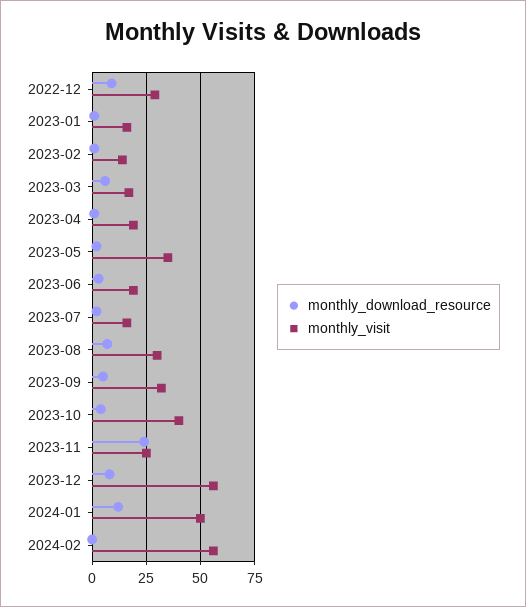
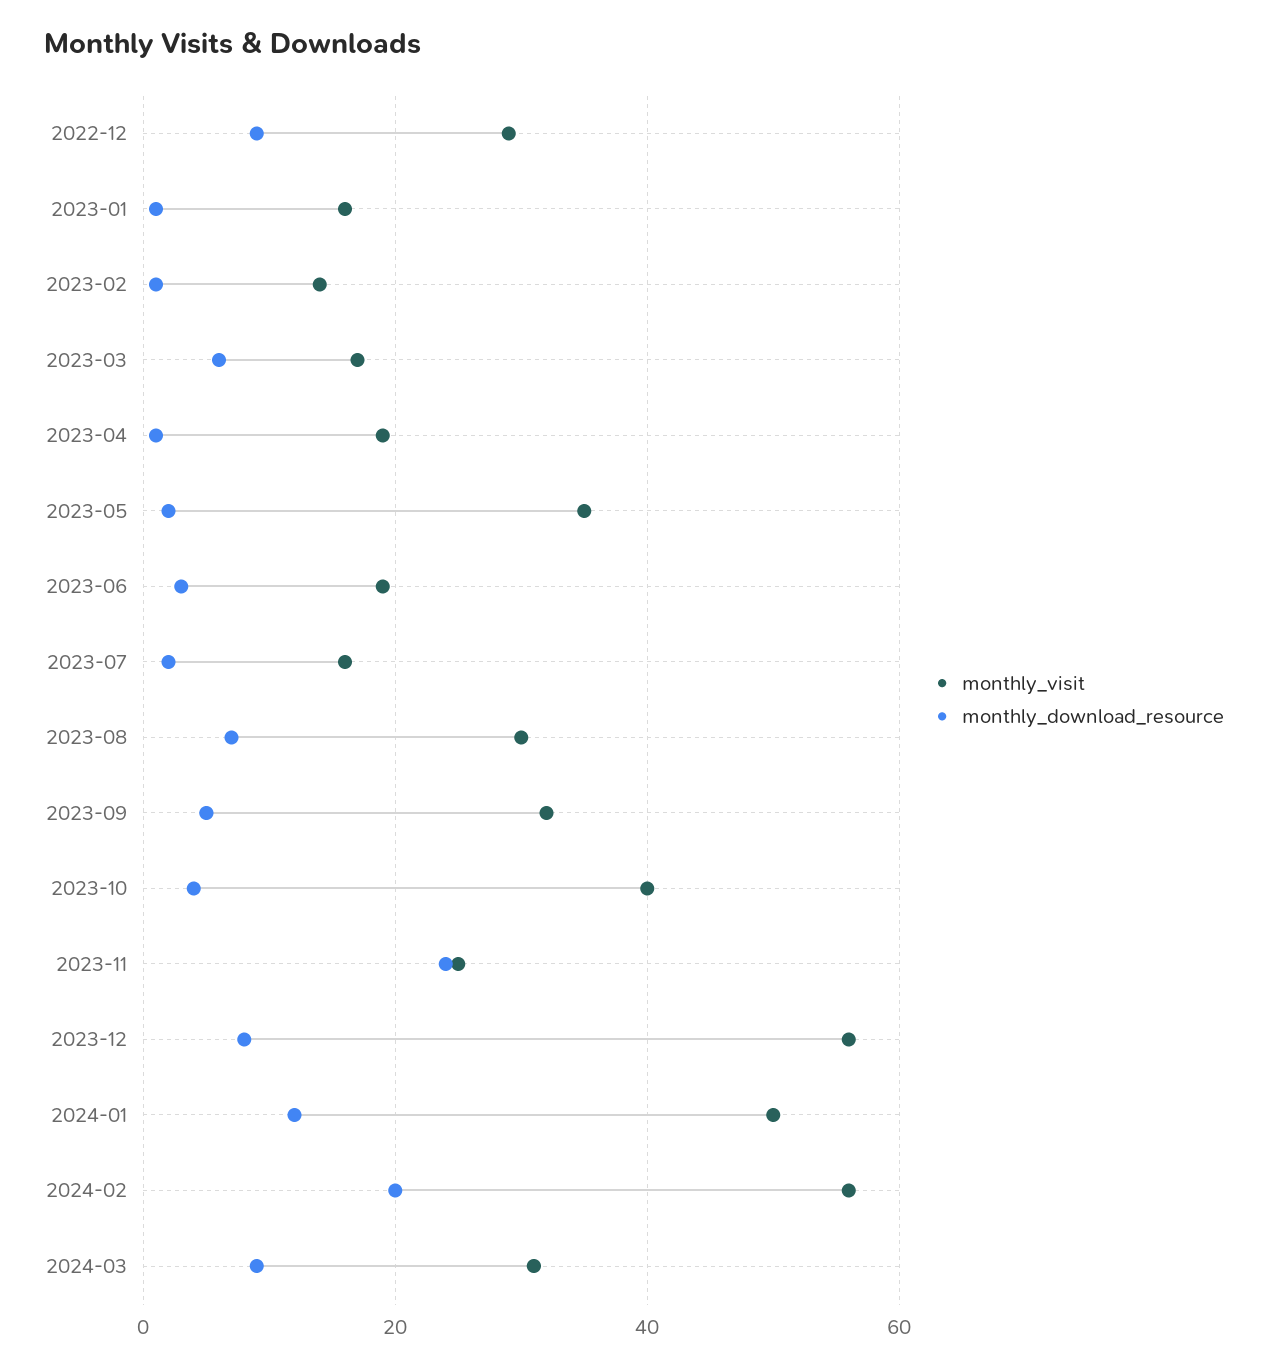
monthly_download_resource, 2024-02: 0 -> 20
monthly_visit, 2024-03: none -> 30
monthly_download_resource, 2024-03: none -> 10

